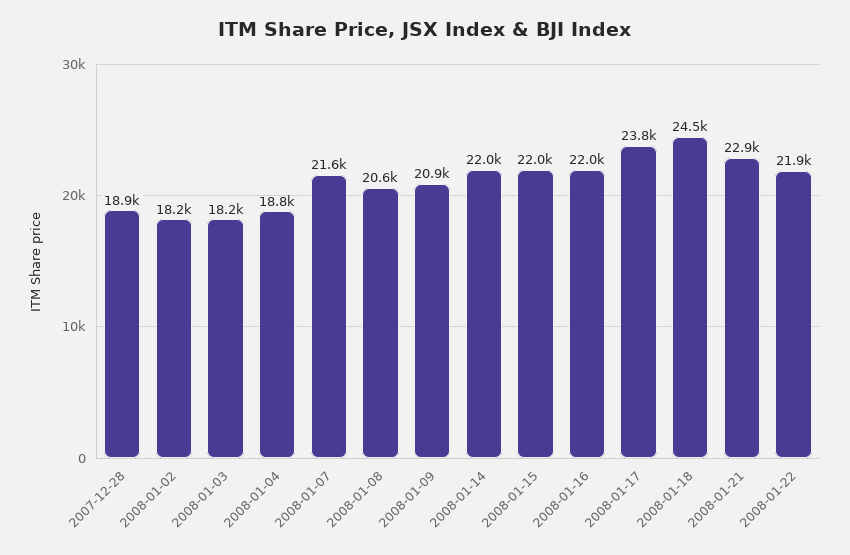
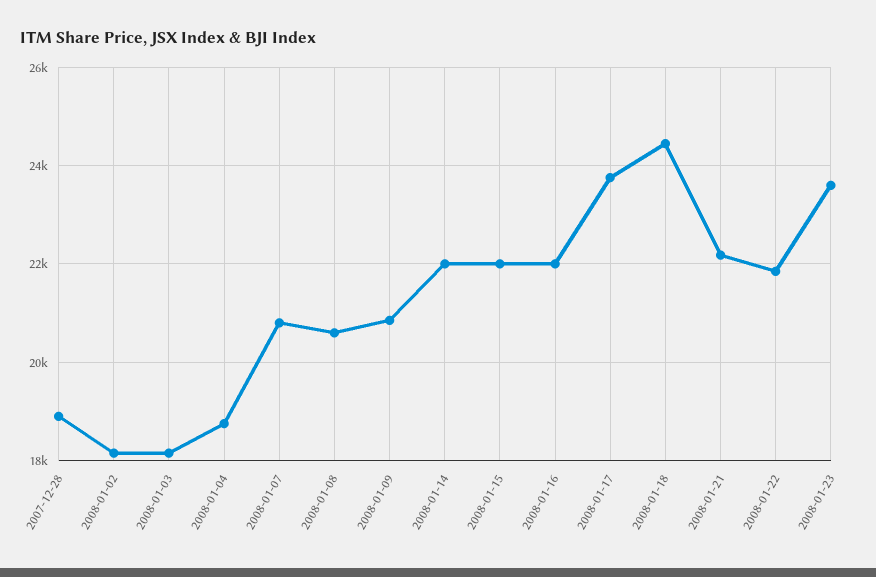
2008-01-07: 21600 -> 20800
2008-01-21: 22900 -> 22200
2008-01-23: none -> 23600

